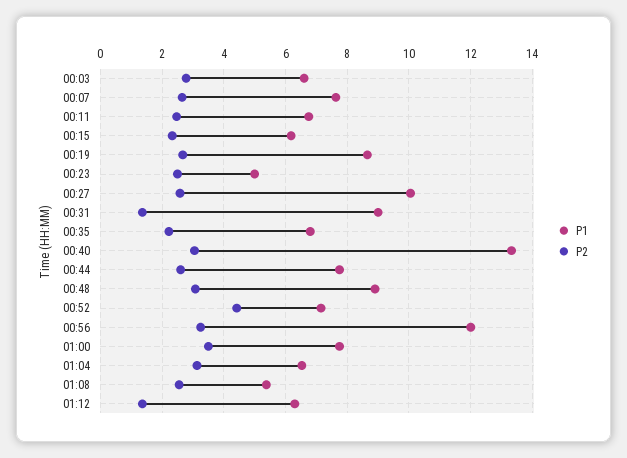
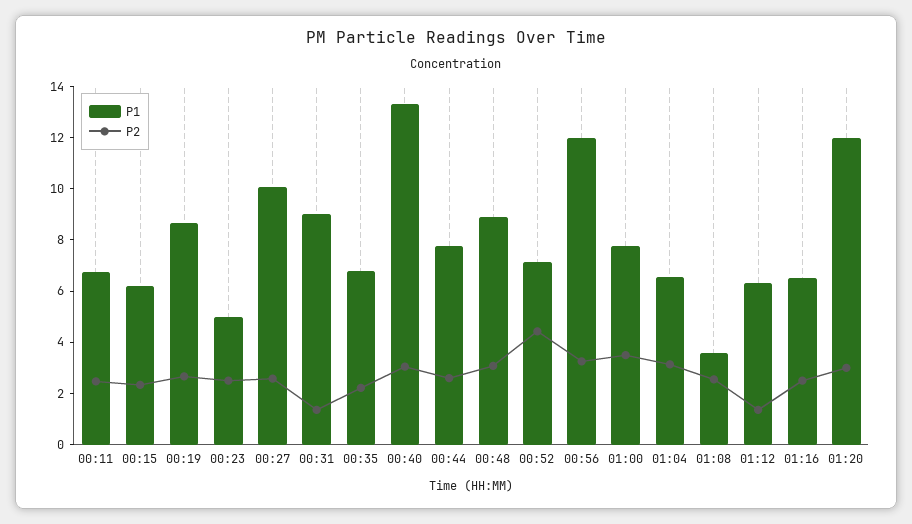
P1, 00:03: 6.6 -> none
P2, 00:03: 2.8 -> none
P1, 00:07: 7.6 -> none
P2, 00:07: 2.6 -> none
P1, 01:08: 5.4 -> 3.5
P1, 01:16: none -> 6.5
P2, 01:16: none -> 2.5
P1, 01:20: none -> 12
P2, 01:20: none -> 3

